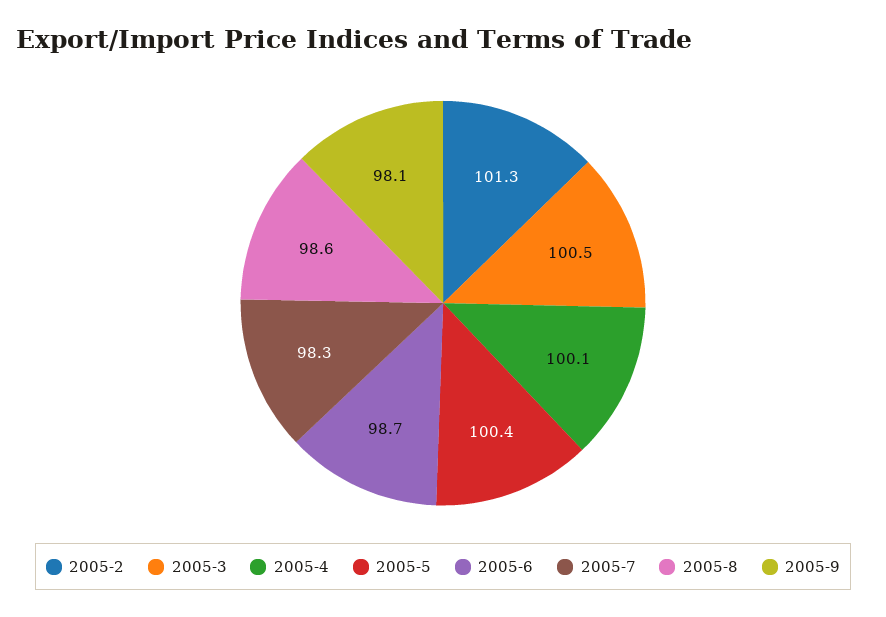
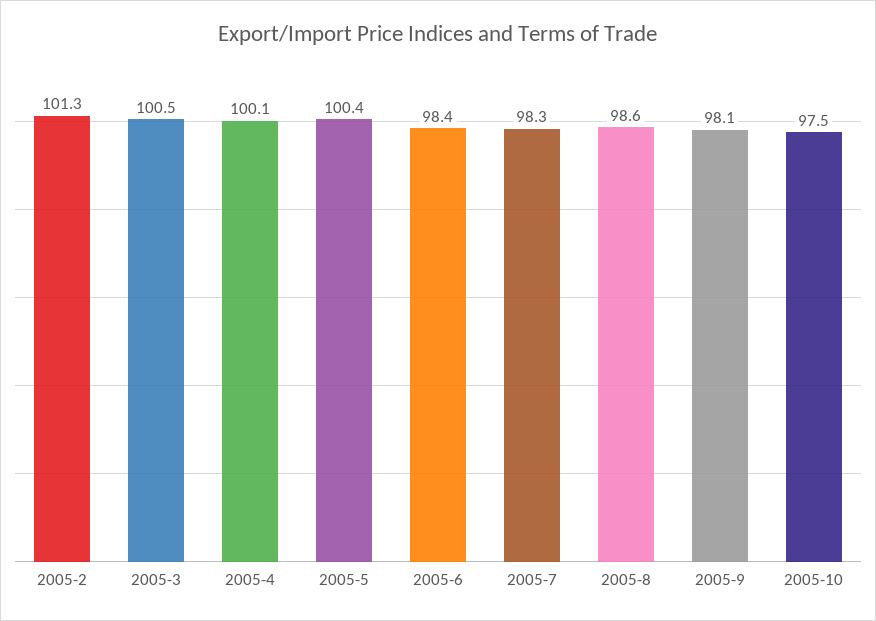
2005-6: 98.7 -> 98.4
2005-10: none -> 97.5

